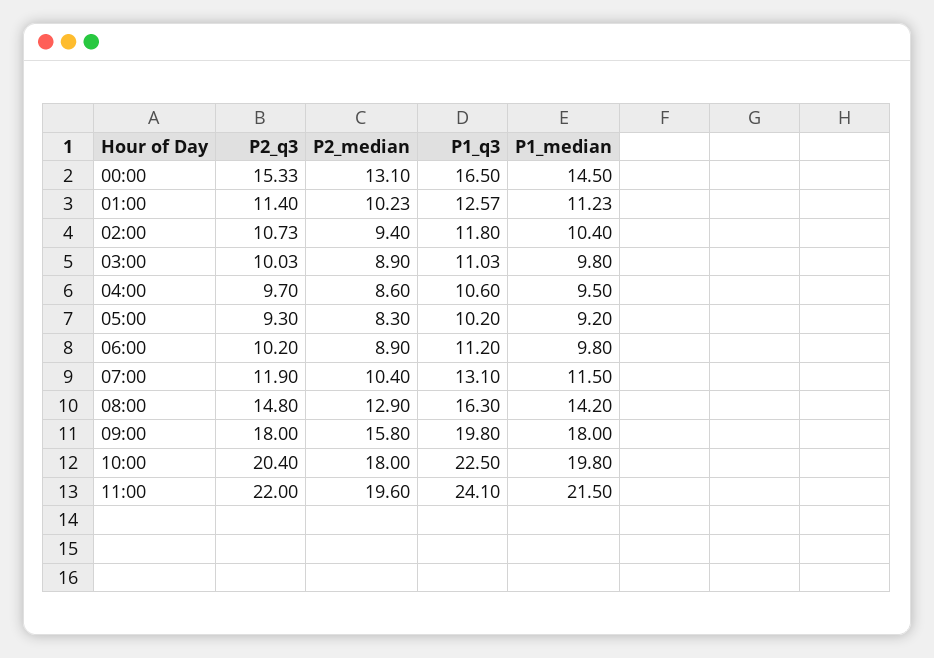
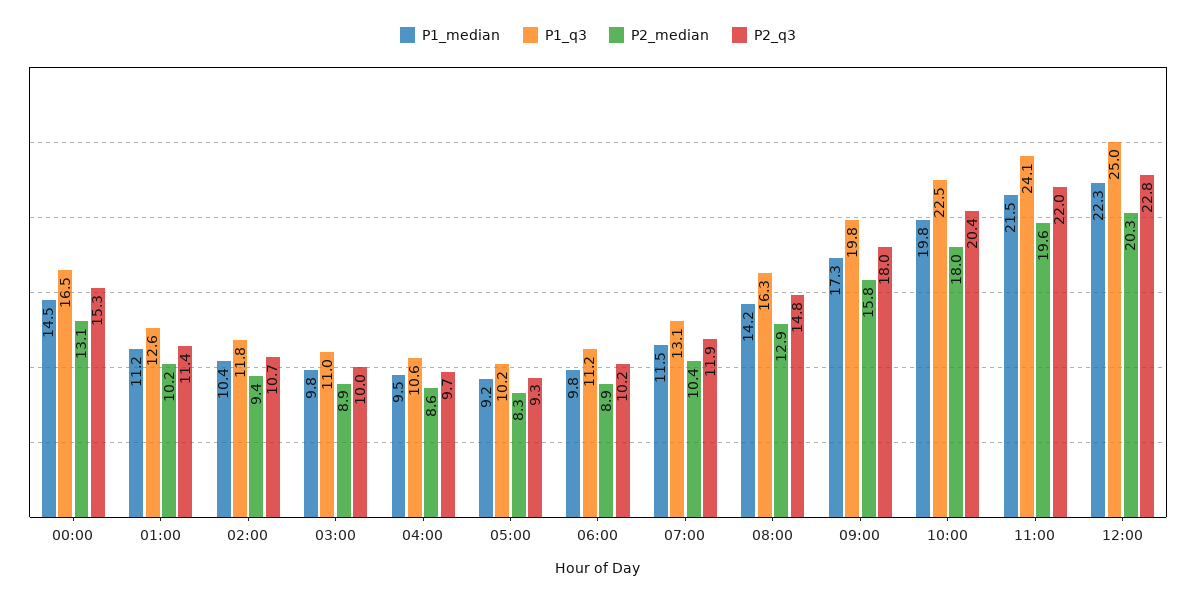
P1_median, 09:00: 18 -> 17.3
P1_median, 12:00: none -> 22.3
P1_q3, 12:00: none -> 25
P2_median, 12:00: none -> 20.3
P2_q3, 12:00: none -> 22.8

